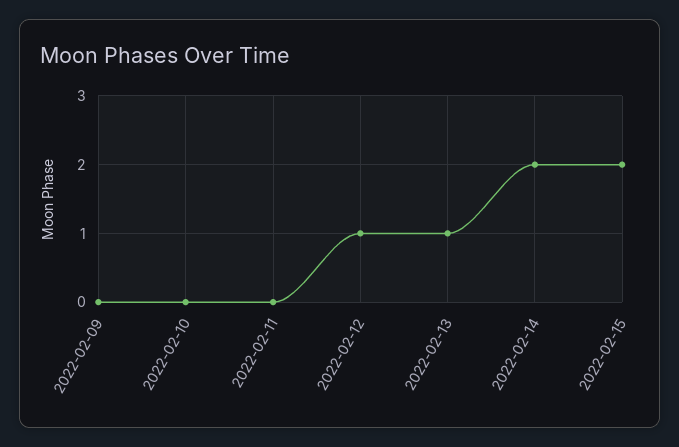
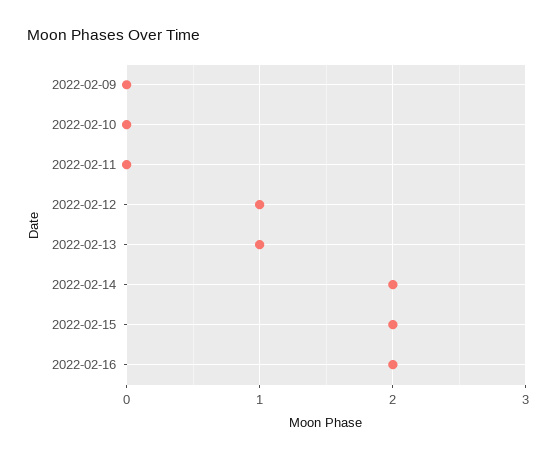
2022-02-16: none -> 2

